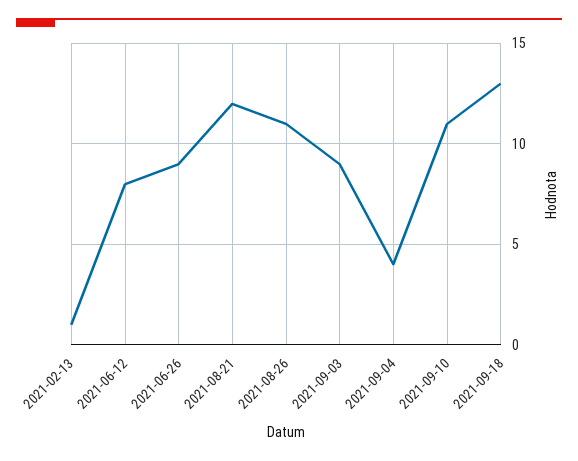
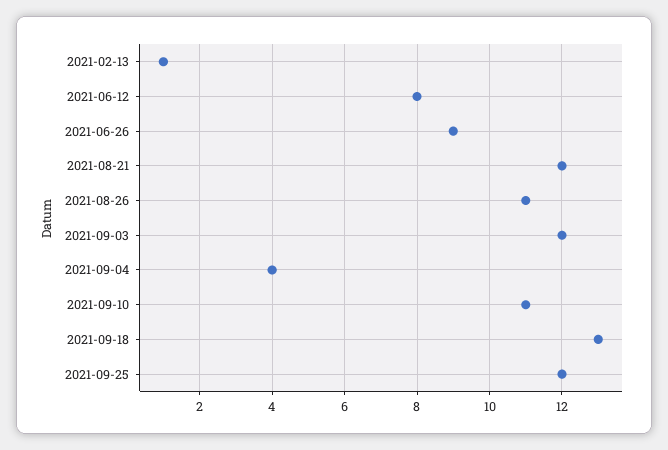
2021-09-03: 9 -> 12
2021-09-25: none -> 12

